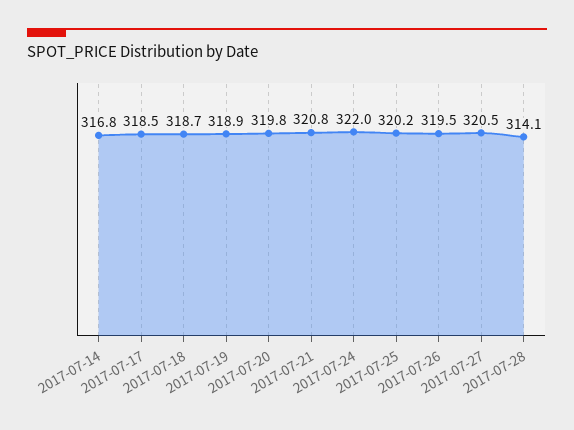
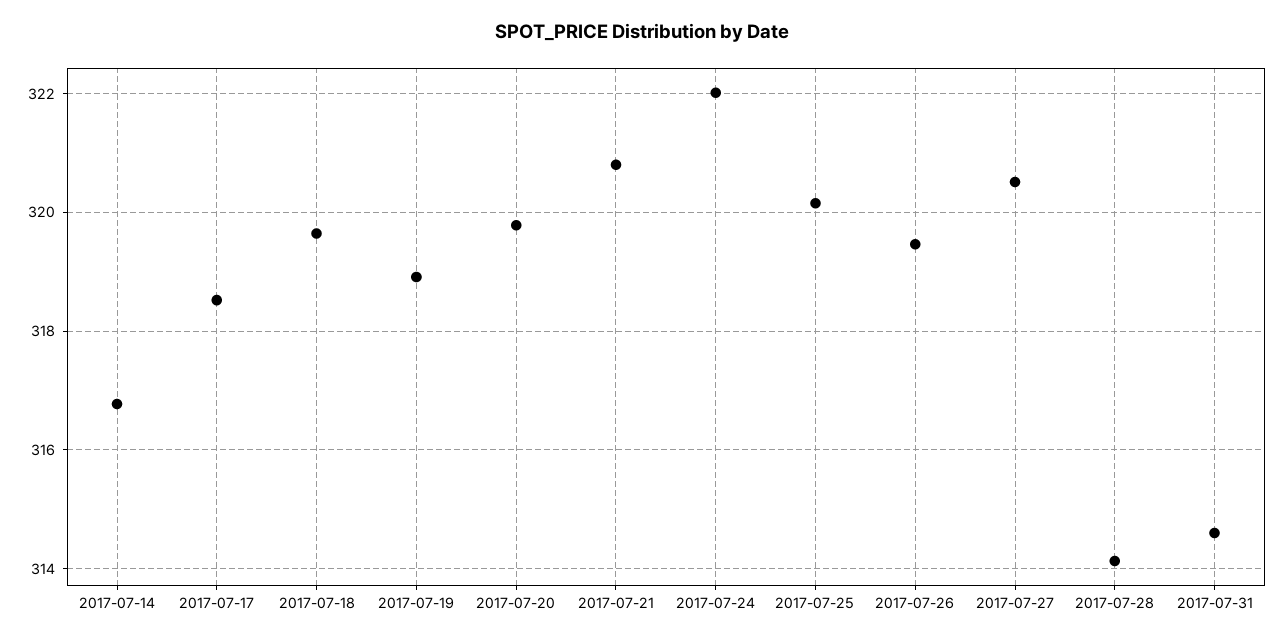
2017-07-18: 318.7 -> 319.6
2017-07-31: none -> 314.6

